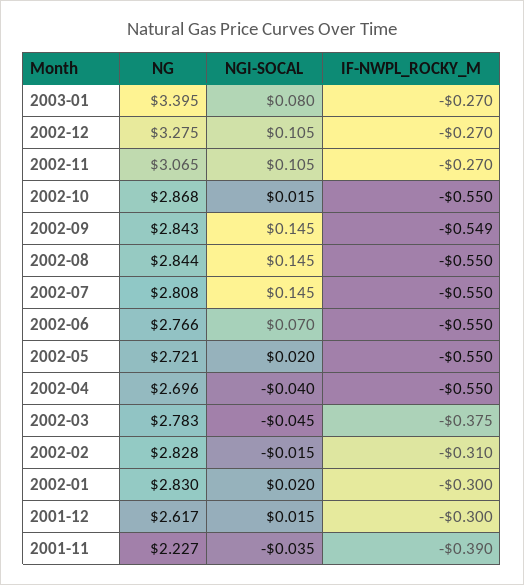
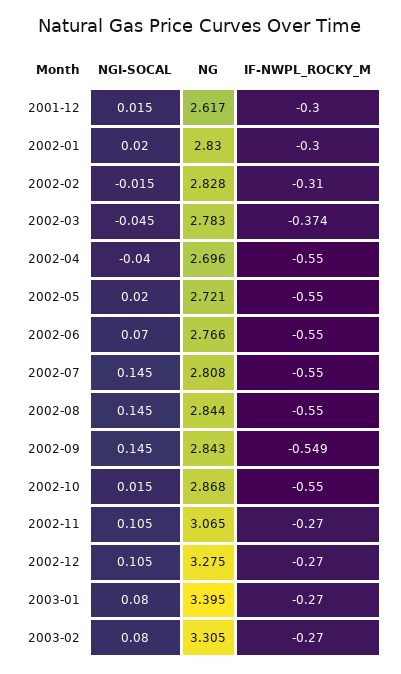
IF-NWPL_ROCKY_M, 2002-03: -0.375 -> -0.374
NG, 2001-11: 2.227 -> none
NGI-SOCAL, 2001-11: -0.035 -> none
IF-NWPL_ROCKY_M, 2001-11: -0.39 -> none
NGI-SOCAL, 2003-02: none -> 0.08
NG, 2003-02: none -> 3.305
IF-NWPL_ROCKY_M, 2003-02: none -> -0.27

